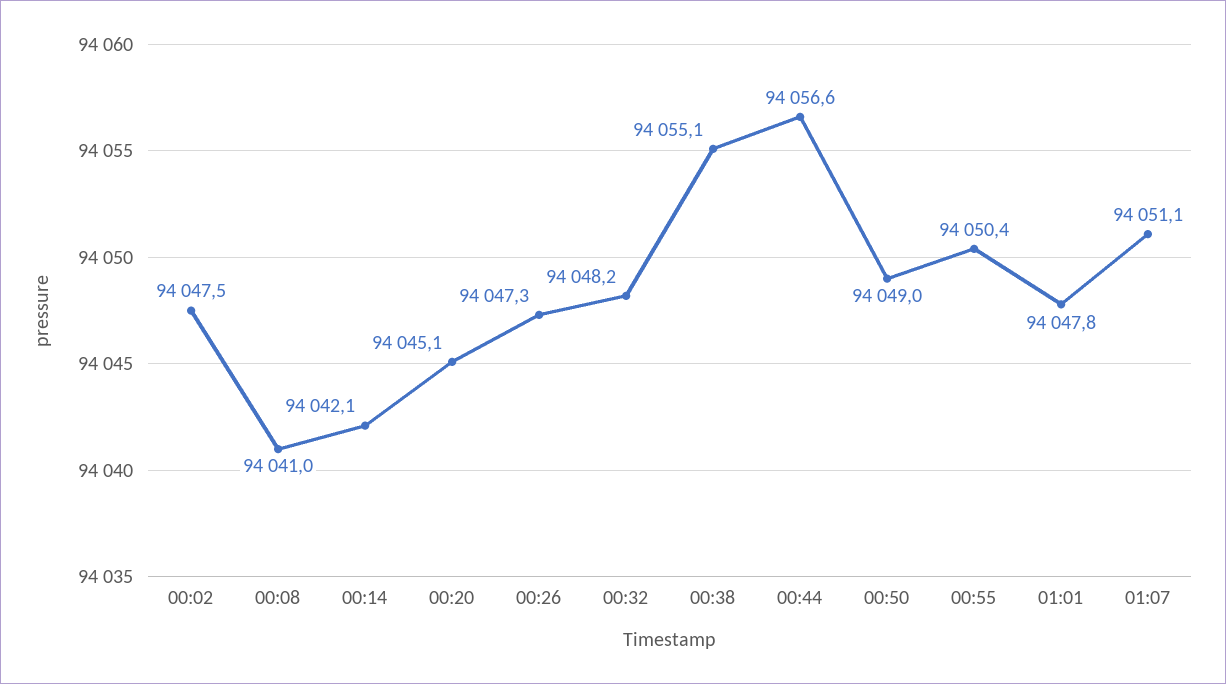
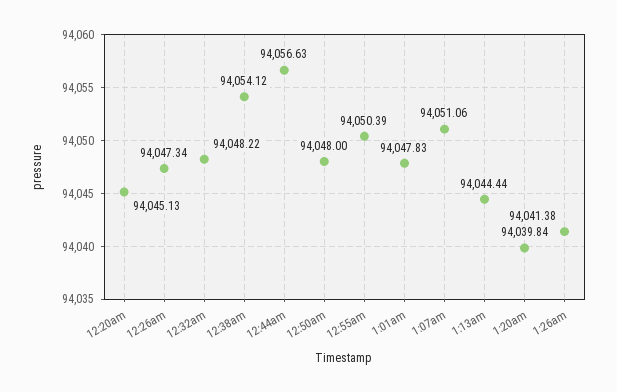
00:02: 94047.5 -> none
00:08: 94041 -> none
00:14: 94042.1 -> none
00:38: 94055.1 -> 94054.12
00:50: 94049 -> 94048
1:13am: none -> 94044.44
1:20am: none -> 94039.84
1:26am: none -> 94041.38

